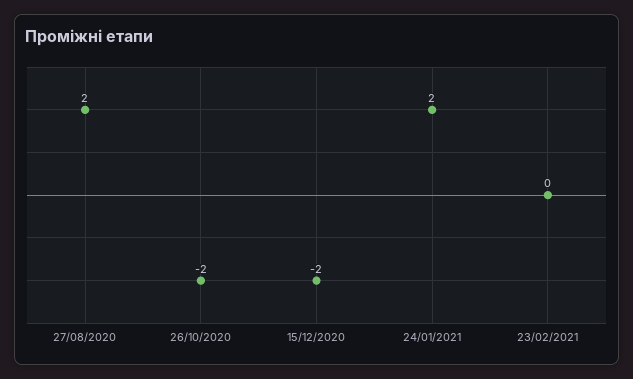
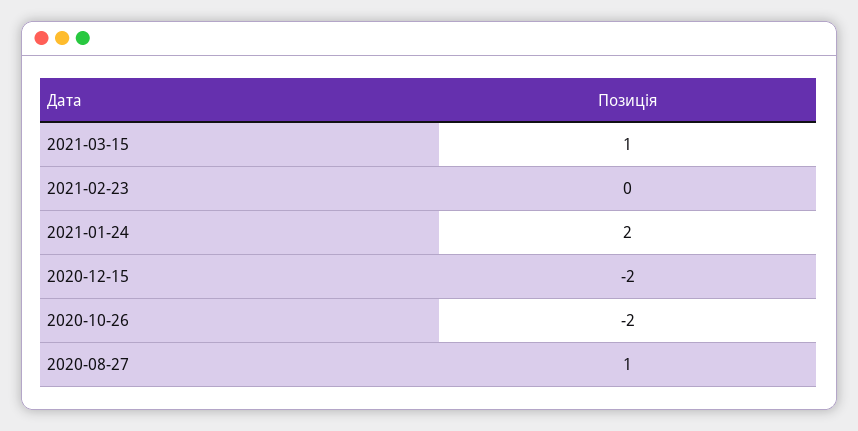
27/08/2020: 2 -> 1
2021-03-15: none -> 1

